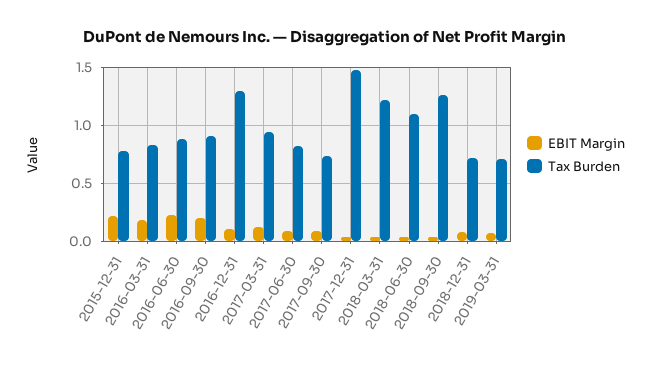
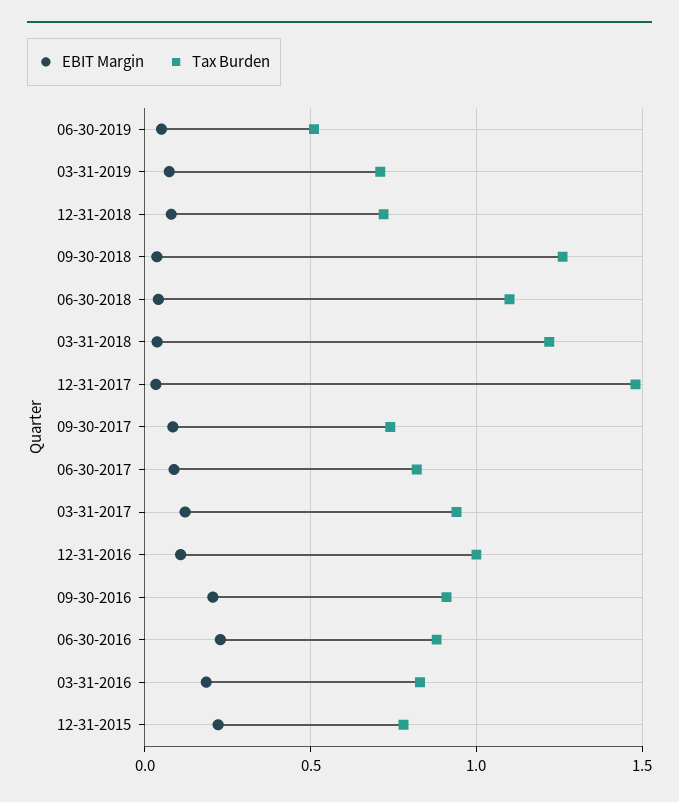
Tax Burden, 2016-12-31: 1.3 -> 1
EBIT Margin, 06-30-2019: none -> 0.05
Tax Burden, 06-30-2019: none -> 0.5

